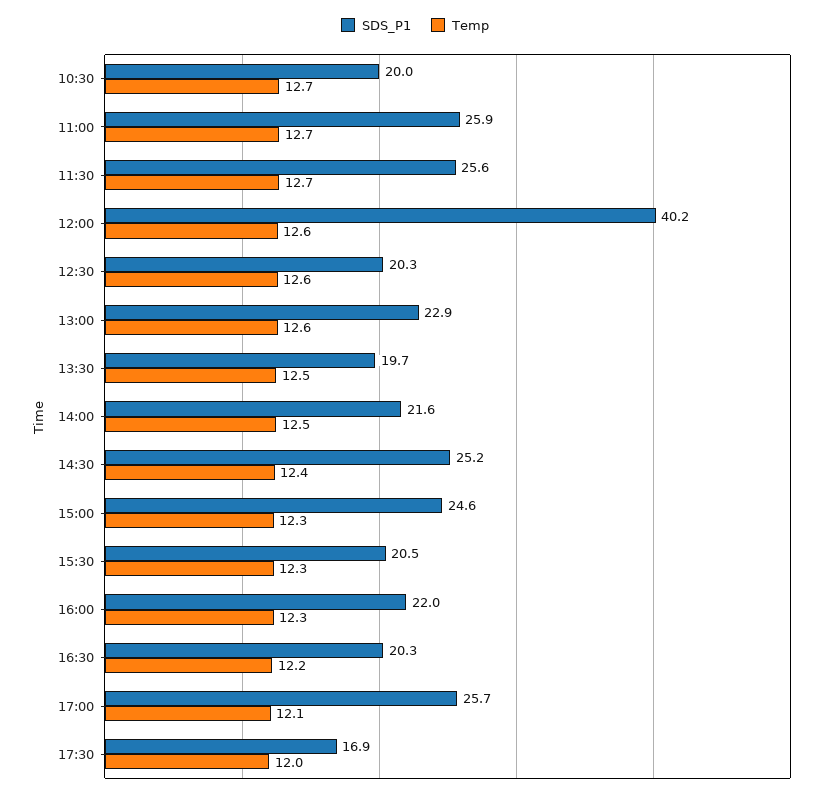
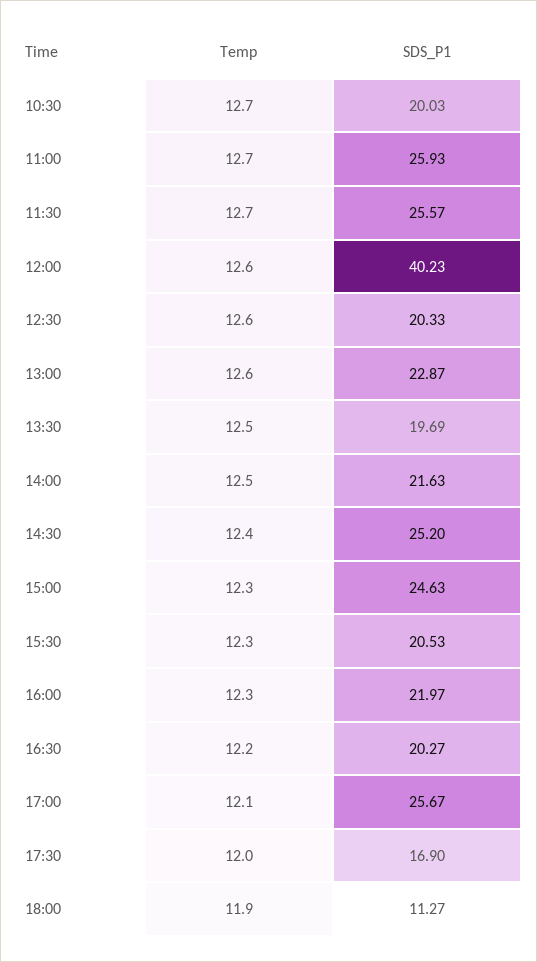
Temp, 18:00: none -> 11.9
SDS_P1, 18:00: none -> 11.27

